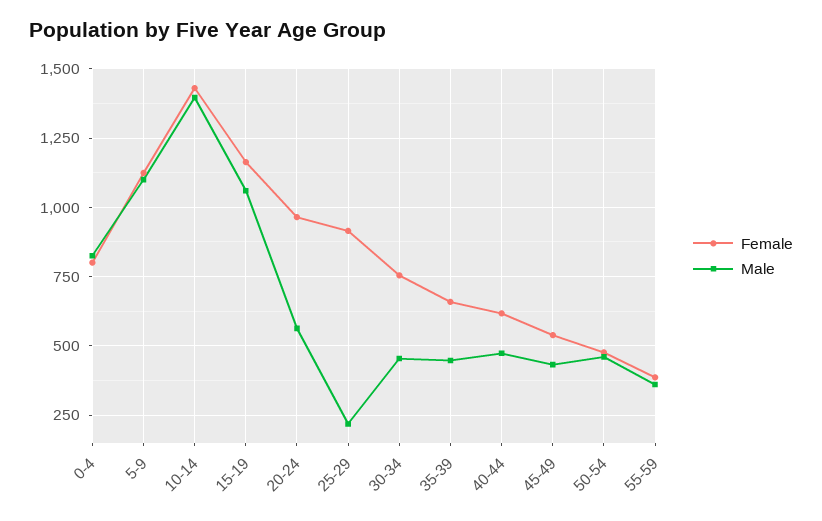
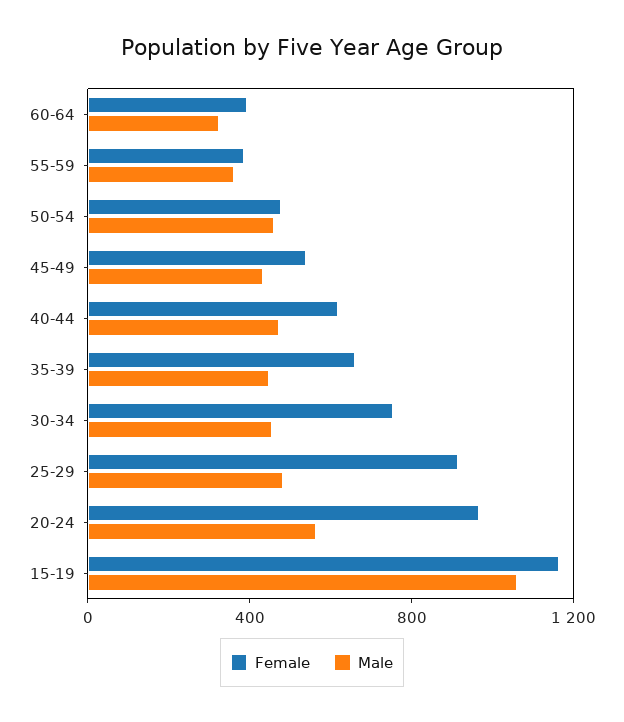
Female, 0-4: 800 -> none
Male, 0-4: 825 -> none
Female, 5-9: 1125 -> none
Male, 5-9: 1100 -> none
Female, 10-14: 1425 -> none
Male, 10-14: 1400 -> none
Male, 25-29: 225 -> 500
Female, 60-64: none -> 400
Male, 60-64: none -> 300

